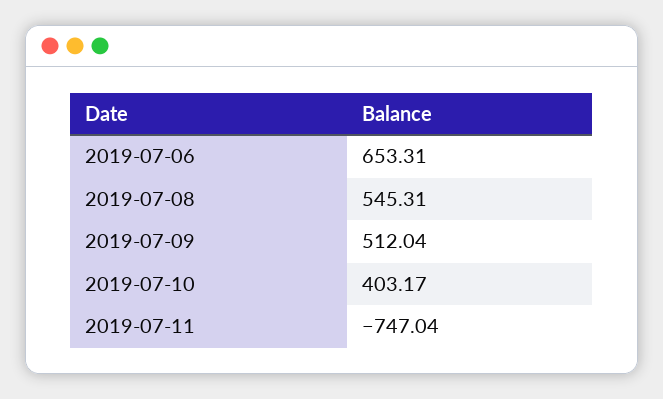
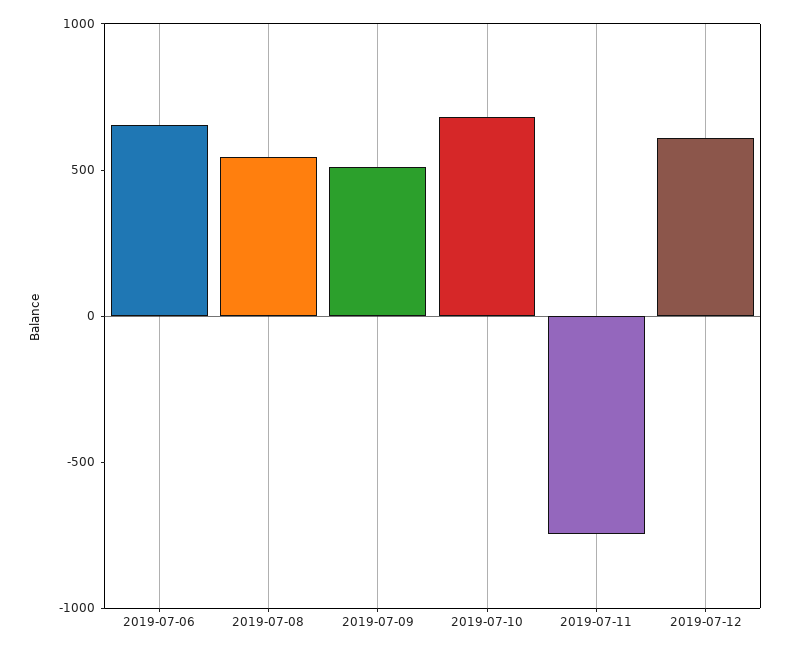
2019-07-10: 403.17 -> 700
2019-07-12: none -> 600

